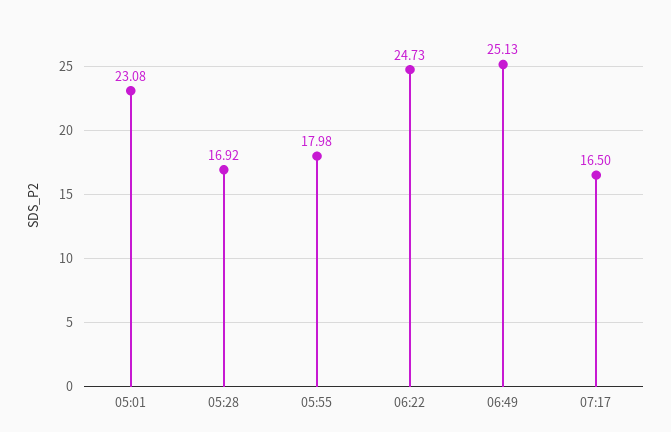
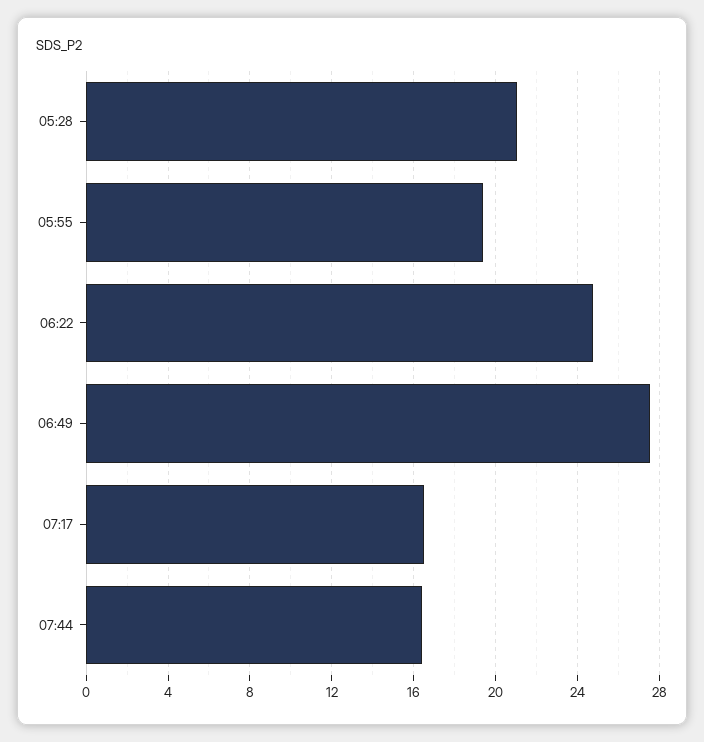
05:01: 23.08 -> none
05:28: 16.92 -> 21
05:55: 17.98 -> 19.5
06:49: 25.13 -> 27.5
07:44: none -> 16.5

